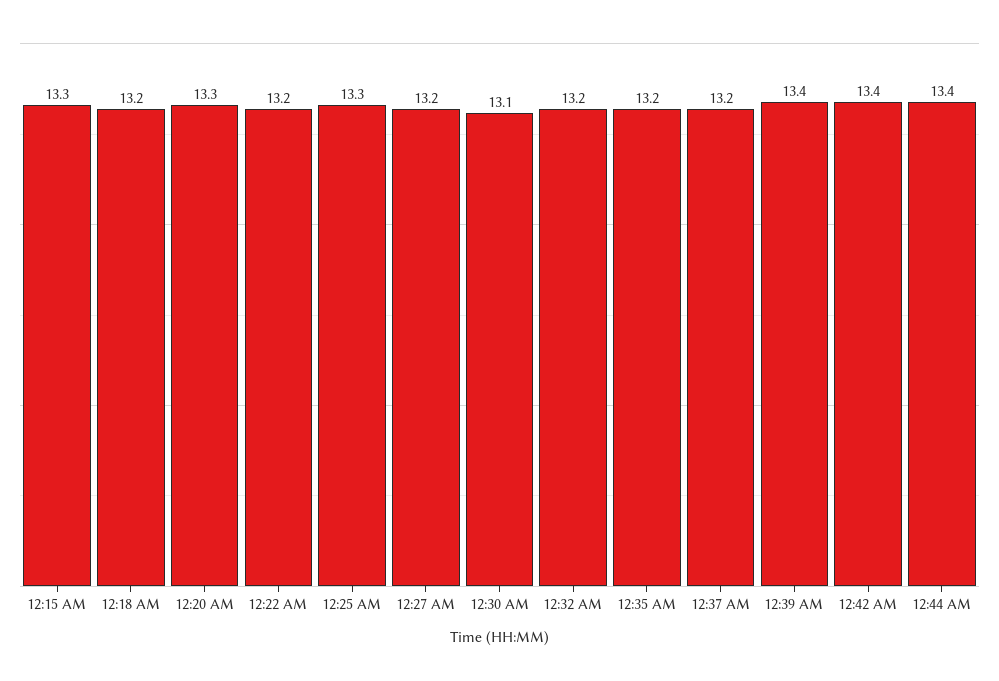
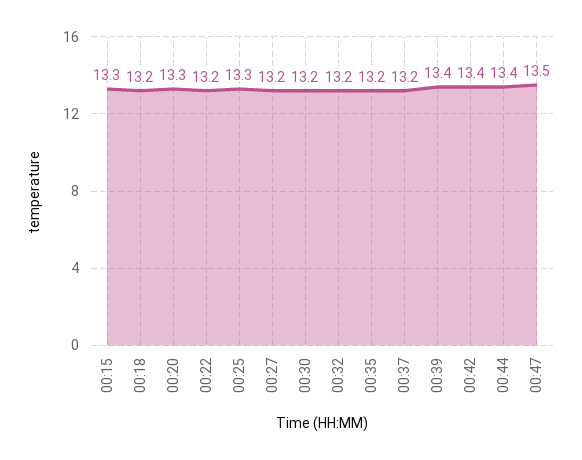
12:30 AM: 13.1 -> 13.2
00:47: none -> 13.5

